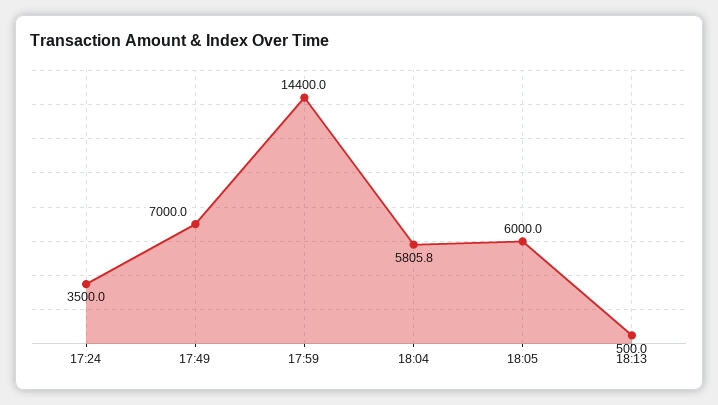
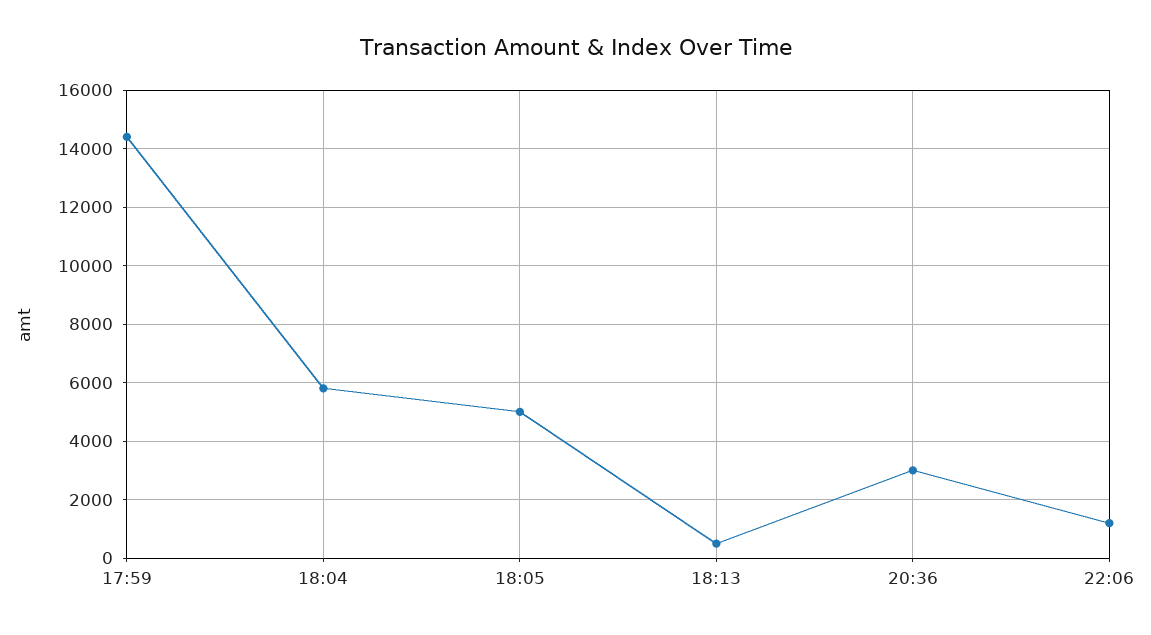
17:24: 3500 -> none
17:49: 7000 -> none
18:05: 6000 -> 5000
20:36: none -> 3000
22:06: none -> 1250

